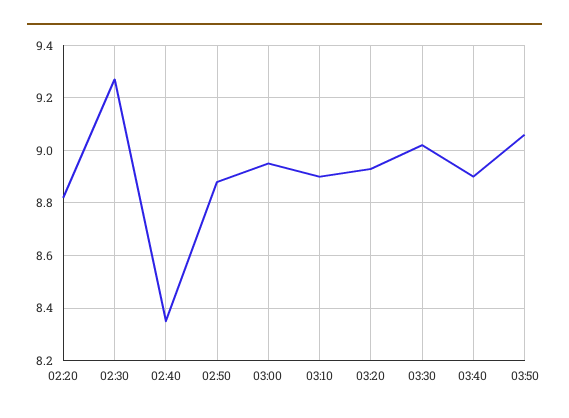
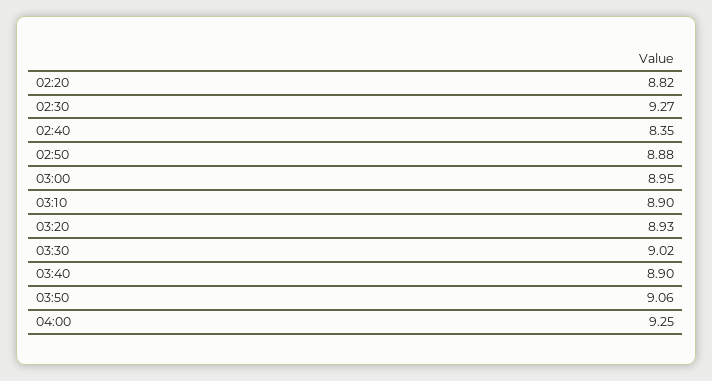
04:00: none -> 9.25

